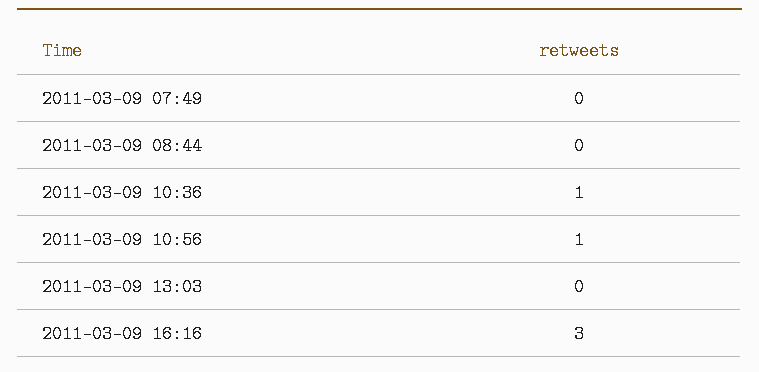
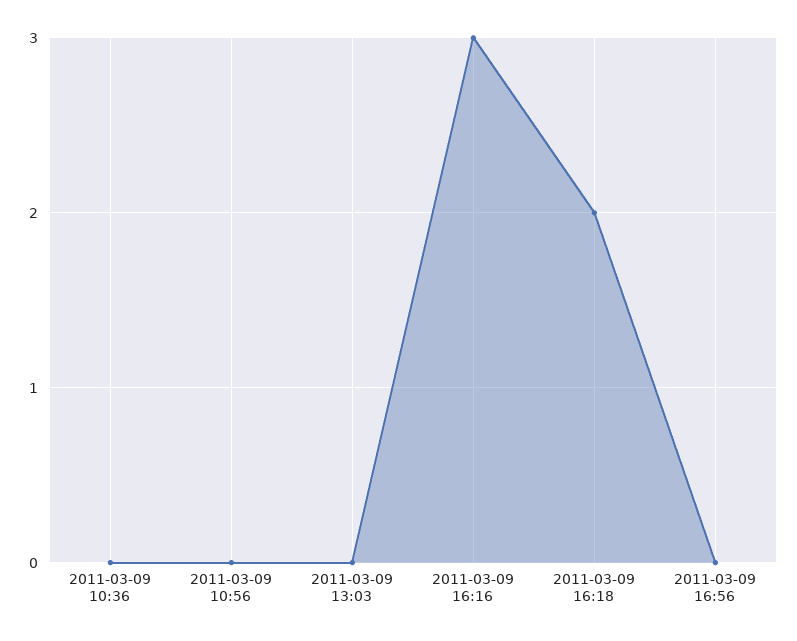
2011-03-09 07:49: 0 -> none
2011-03-09 08:44: 0 -> none
2011-03-09 10:36: 1 -> 0
2011-03-09 10:56: 1 -> 0
2011-03-09 16:18: none -> 2
2011-03-09 16:56: none -> 0

